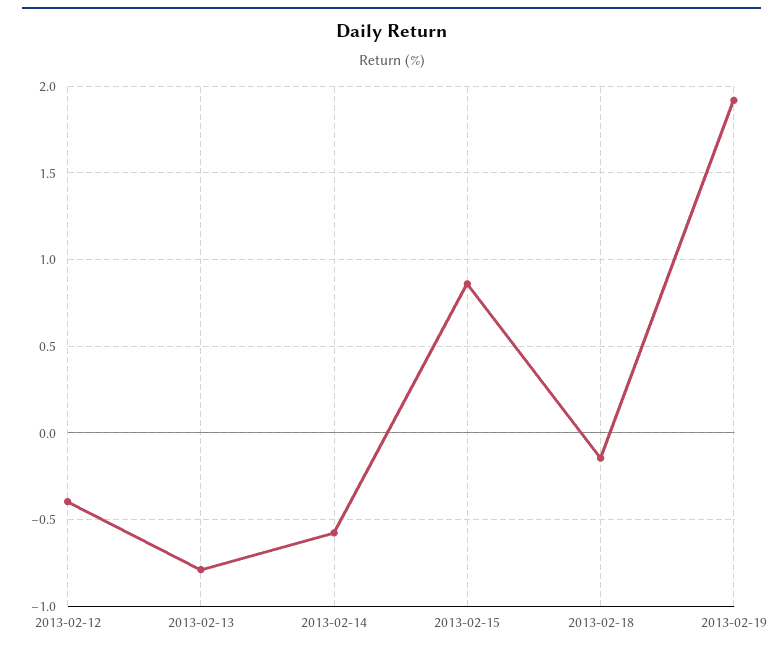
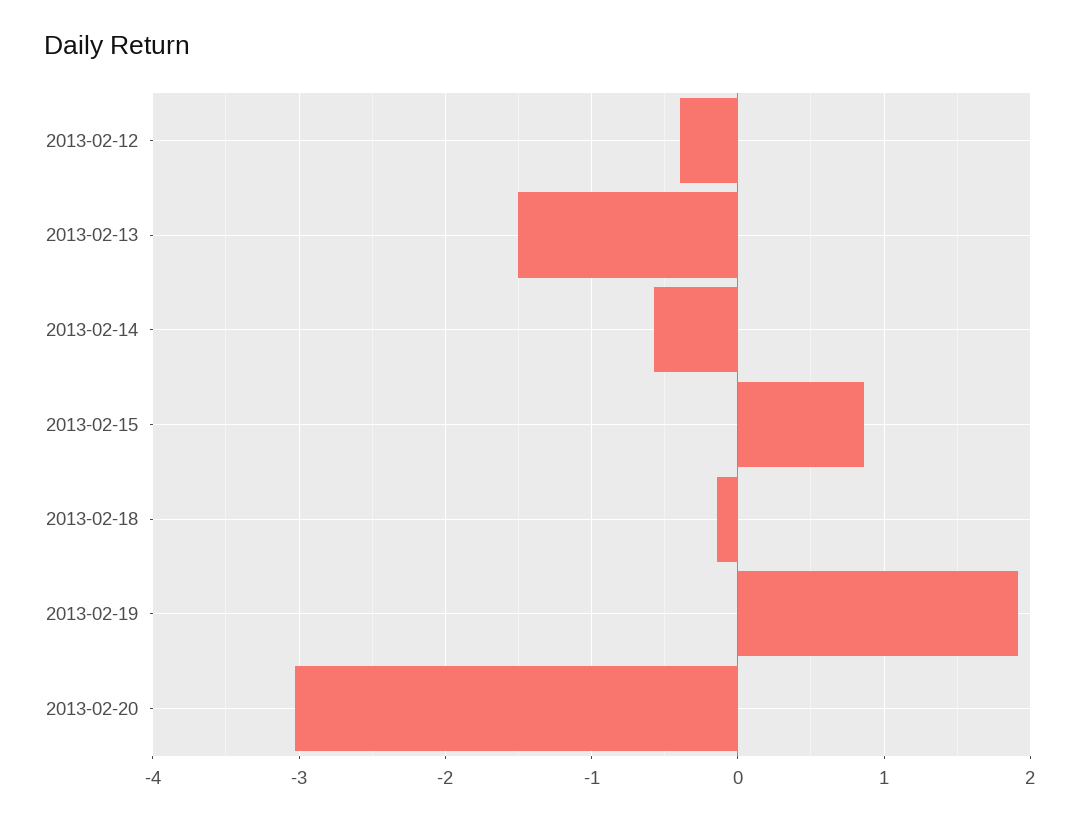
2013-02-13: -0.8 -> -1.5
2013-02-20: none -> -3

